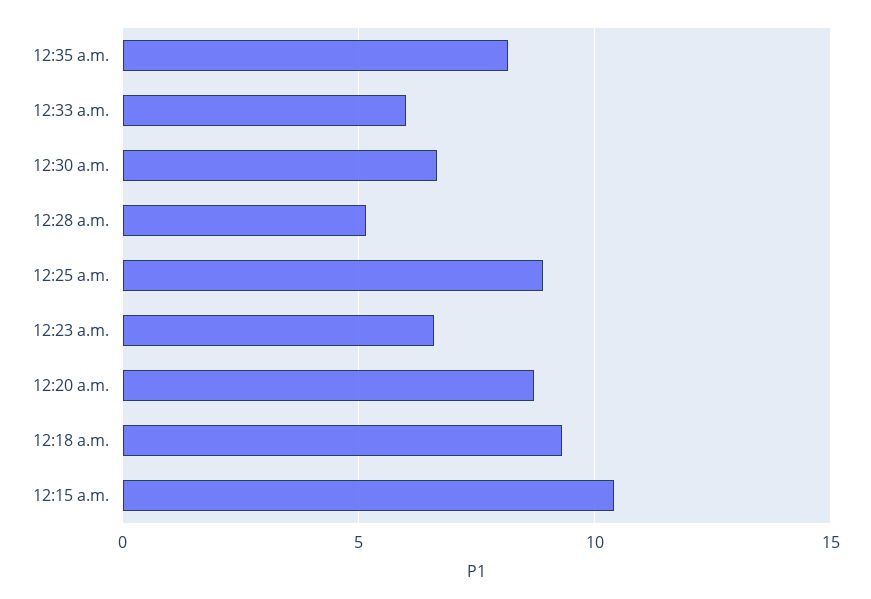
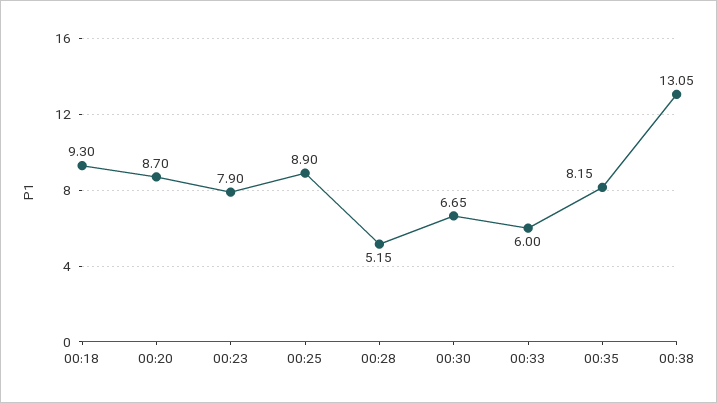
12:23 a.m.: 6.5 -> 7.9
12:15 a.m.: 10.5 -> none
00:38: none -> 13.05

